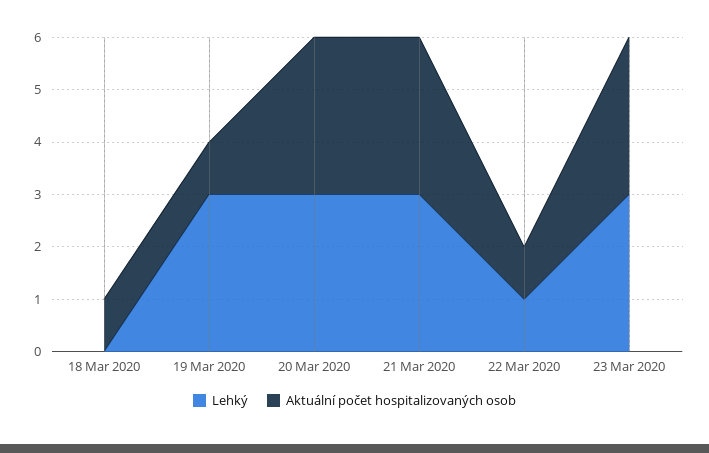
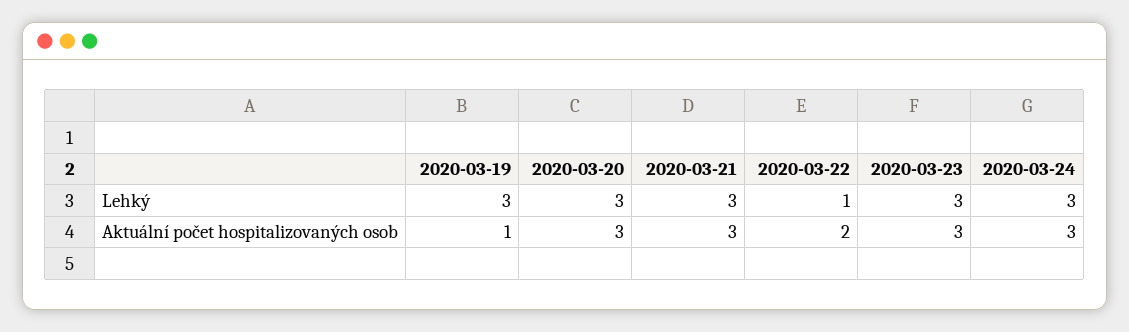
Lehký, 18 Mar 2020: 0 -> none
Aktuální počet hospitalizovaných osob, 18 Mar 2020: 1 -> none
Aktuální počet hospitalizovaných osob, 22 Mar 2020: 1 -> 2
Lehký, 2020-03-24: none -> 3
Aktuální počet hospitalizovaných osob, 2020-03-24: none -> 3

